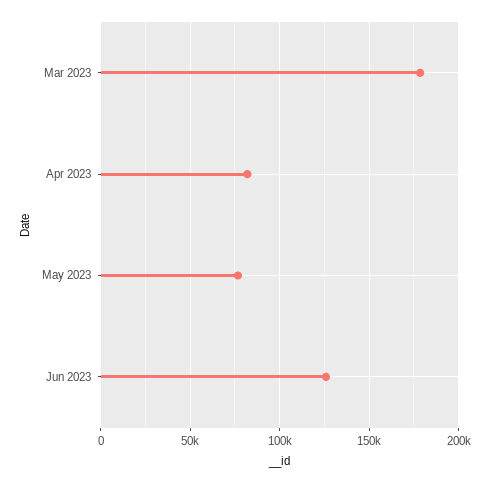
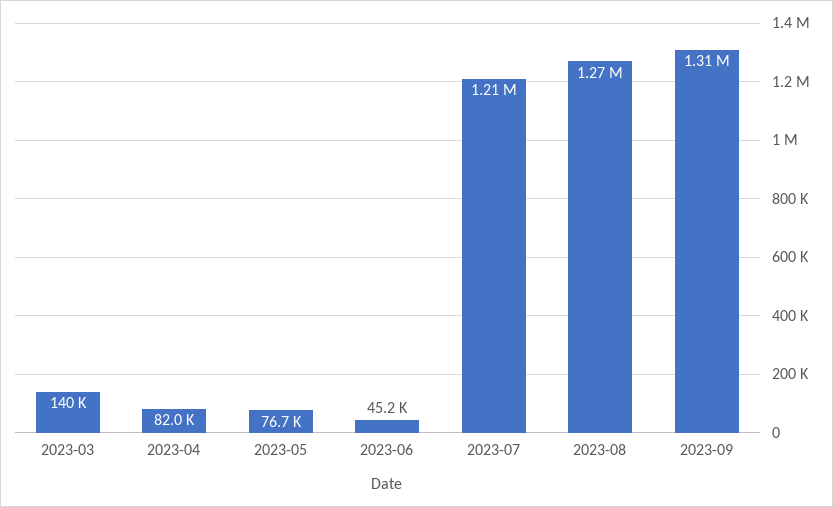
Mar 2023: 180000 -> 140000
Jun 2023: 125000 -> 45200
2023-07: none -> 1210000
2023-08: none -> 1270000
2023-09: none -> 1310000

